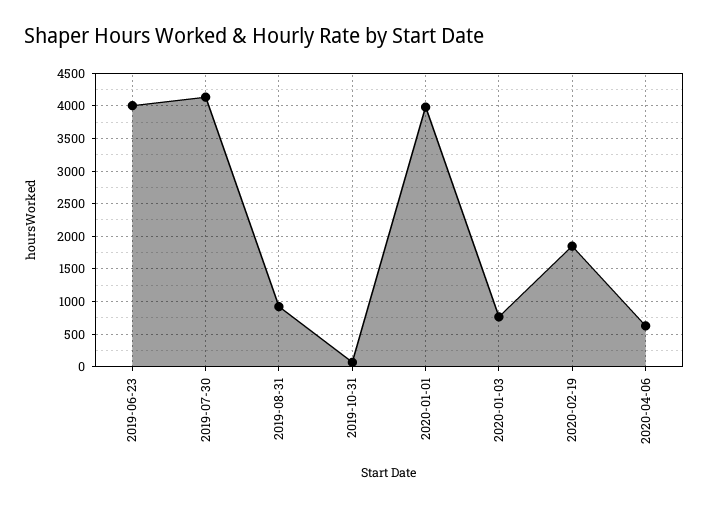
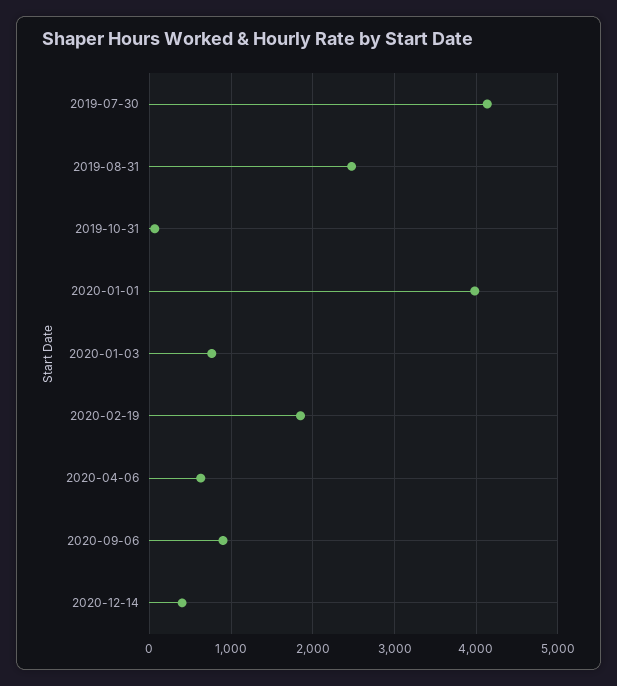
2019-06-23: 4000 -> none
2019-08-31: 900 -> 2500
2020-09-06: none -> 900
2020-12-14: none -> 400

